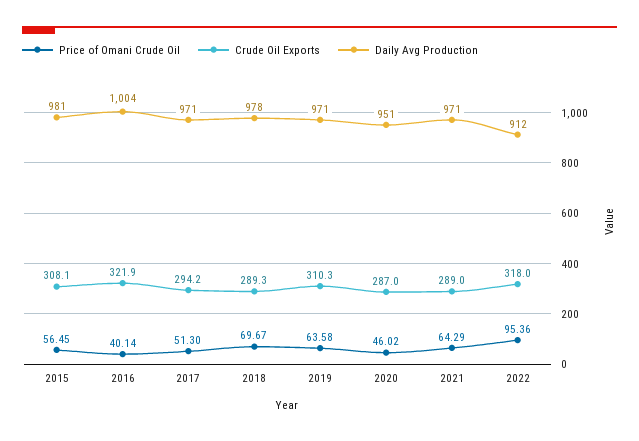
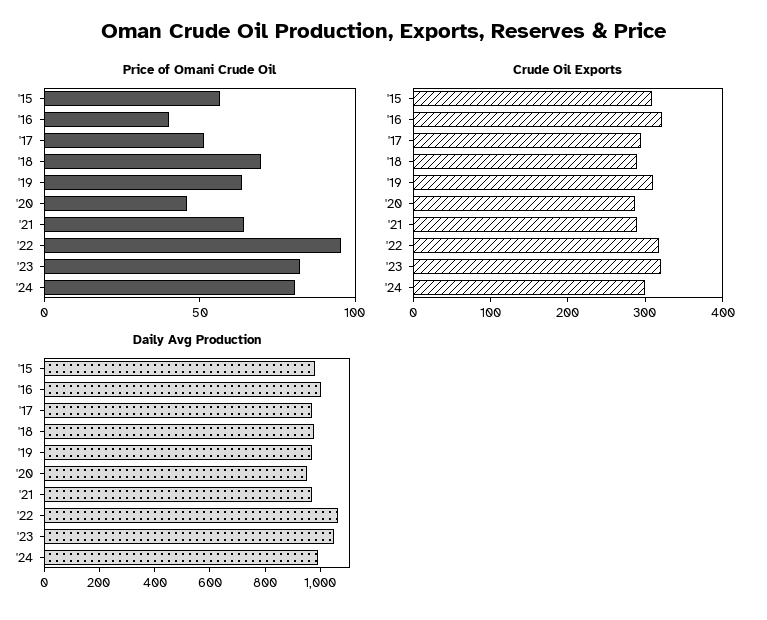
Daily Avg Production, 2022: 912 -> 1050
Price of Omani Crude Oil, '23: none -> 80
Price of Omani Crude Oil, '24: none -> 80
Crude Oil Exports, '23: none -> 320
Crude Oil Exports, '24: none -> 300
Daily Avg Production, '23: none -> 1050
Daily Avg Production, '24: none -> 1000

